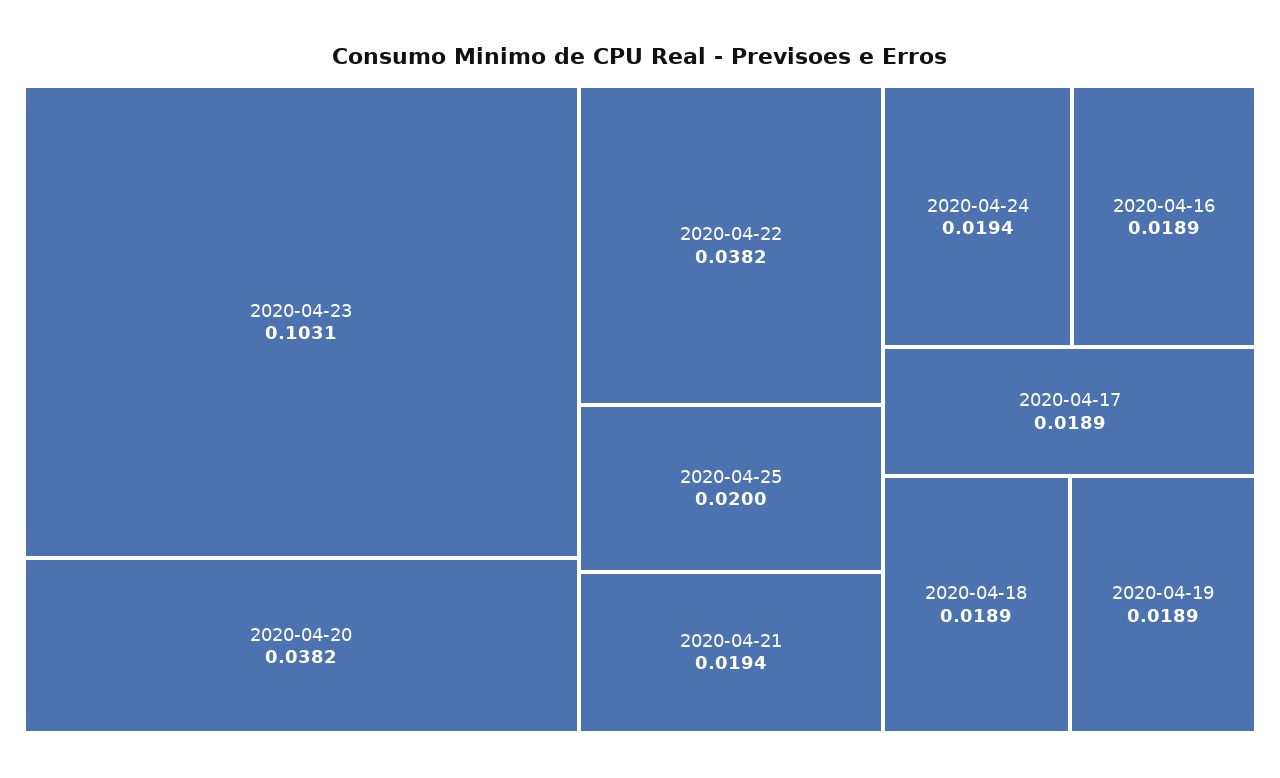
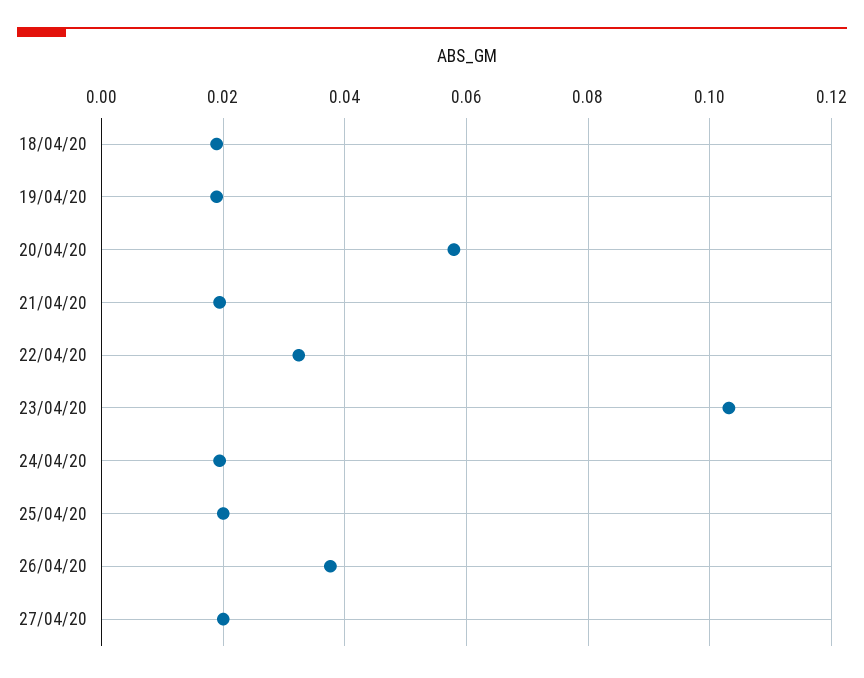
2020-04-20: 0.0382 -> 0.058
2020-04-22: 0.0382 -> 0.032
2020-04-16: 0.0189 -> none
2020-04-17: 0.0189 -> none
26/04/20: none -> 0.038
27/04/20: none -> 0.02

